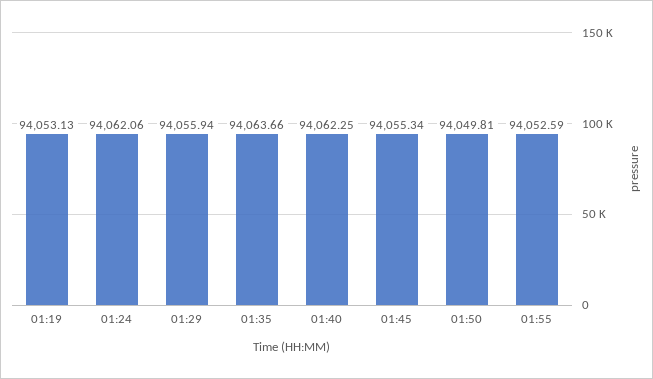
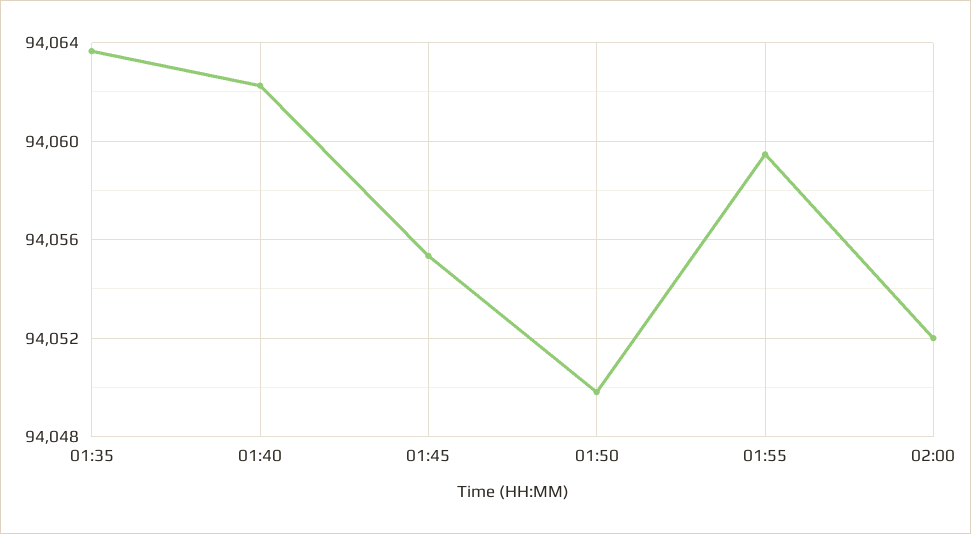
01:19: 94053.13 -> none
01:24: 94062.06 -> none
01:29: 94055.94 -> none
01:55: 94052.59 -> 94059.5
02:00: none -> 94052

